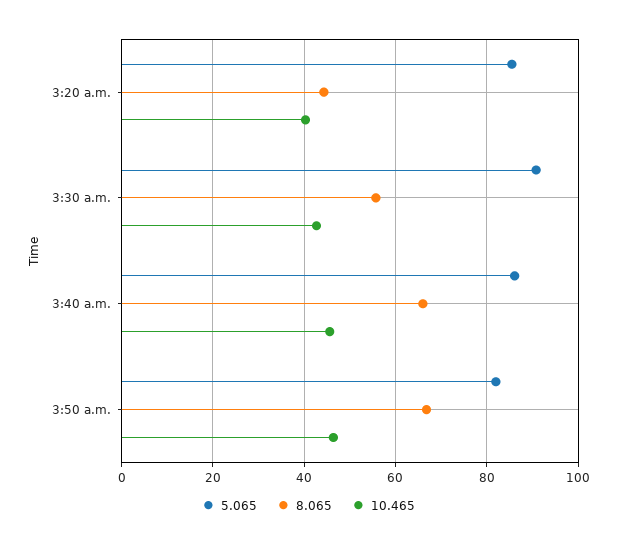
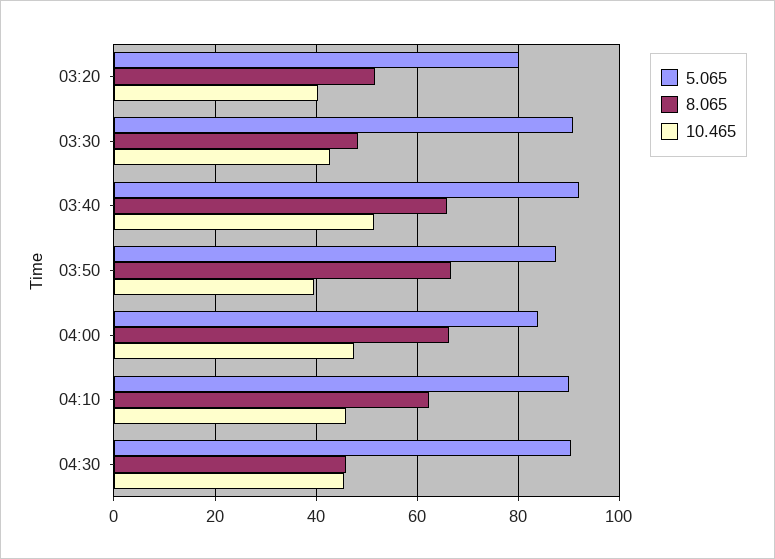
5.065, 3:20 a.m.: 86 -> 80
8.065, 3:20 a.m.: 44 -> 52
8.065, 3:30 a.m.: 56 -> 48
5.065, 3:40 a.m.: 86 -> 92
10.465, 3:40 a.m.: 46 -> 52
5.065, 3:50 a.m.: 82 -> 88
10.465, 3:50 a.m.: 46 -> 40
5.065, 04:00: none -> 84
8.065, 04:00: none -> 66
10.465, 04:00: none -> 48
5.065, 04:10: none -> 90
8.065, 04:10: none -> 62
10.465, 04:10: none -> 46
5.065, 04:30: none -> 90
8.065, 04:30: none -> 46
10.465, 04:30: none -> 46

